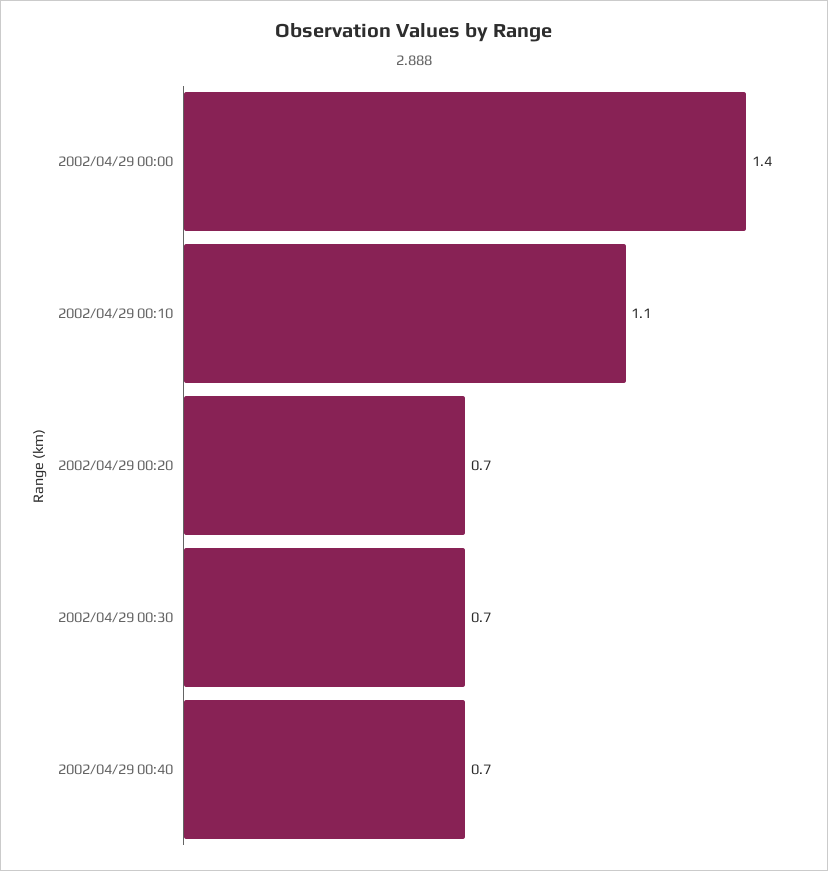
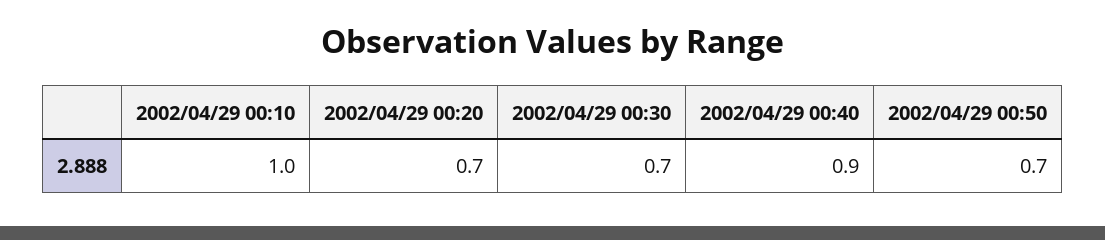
2002/04/29 00:00: 1.4 -> none
2002/04/29 00:10: 1.1 -> 1
2002/04/29 00:40: 0.7 -> 0.9
2002/04/29 00:50: none -> 0.7

